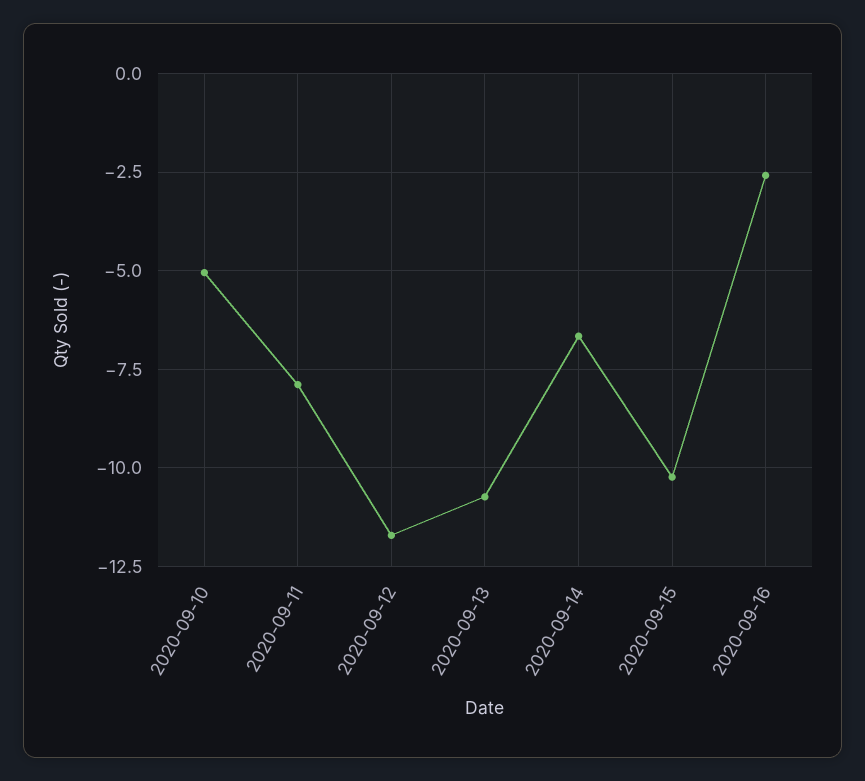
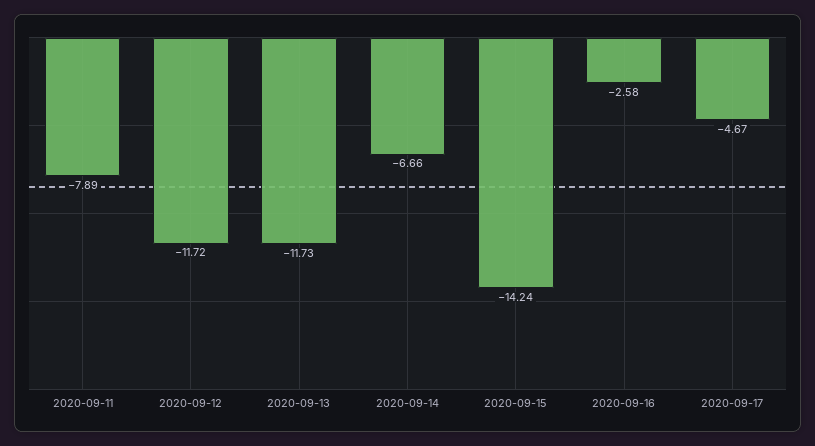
2020-09-10: -5 -> none
2020-09-13: -10.75 -> -11.73
2020-09-15: -10.25 -> -14.24
2020-09-17: none -> -4.67

